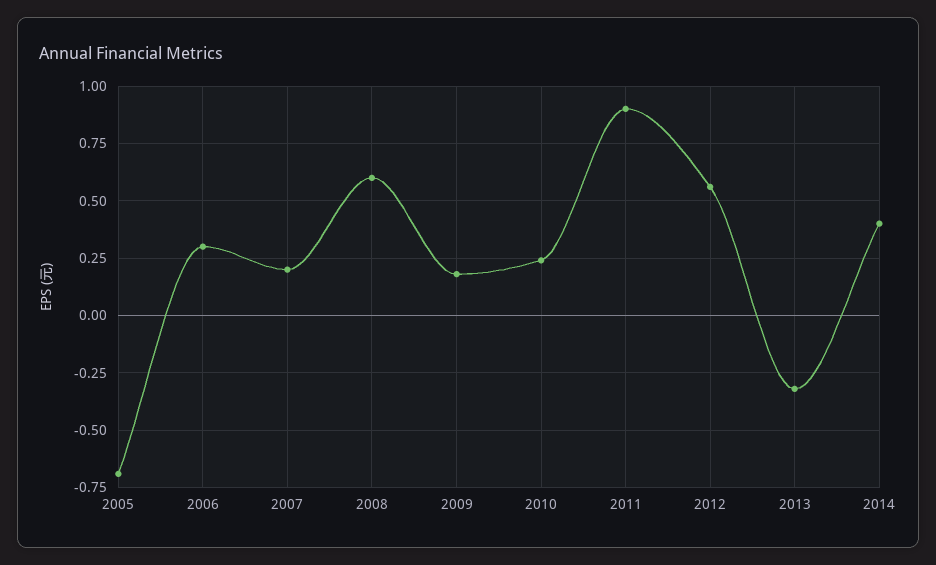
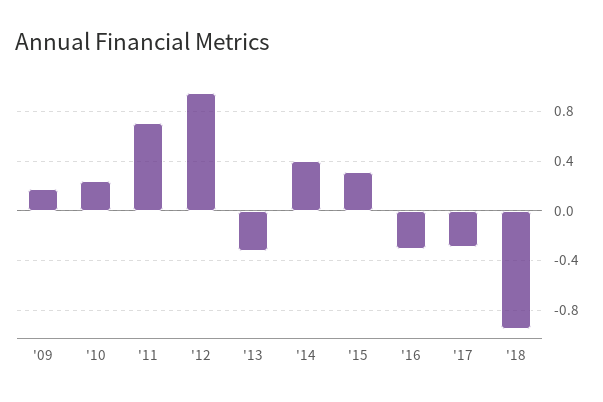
2005: -0.7 -> none
2006: 0.3 -> none
2007: 0.2 -> none
2008: 0.6 -> none
2011: 0.9 -> 0.7
2012: 0.55 -> 0.95
'15: none -> 0.3
'16: none -> -0.3
'17: none -> -0.3
'18: none -> -0.95

